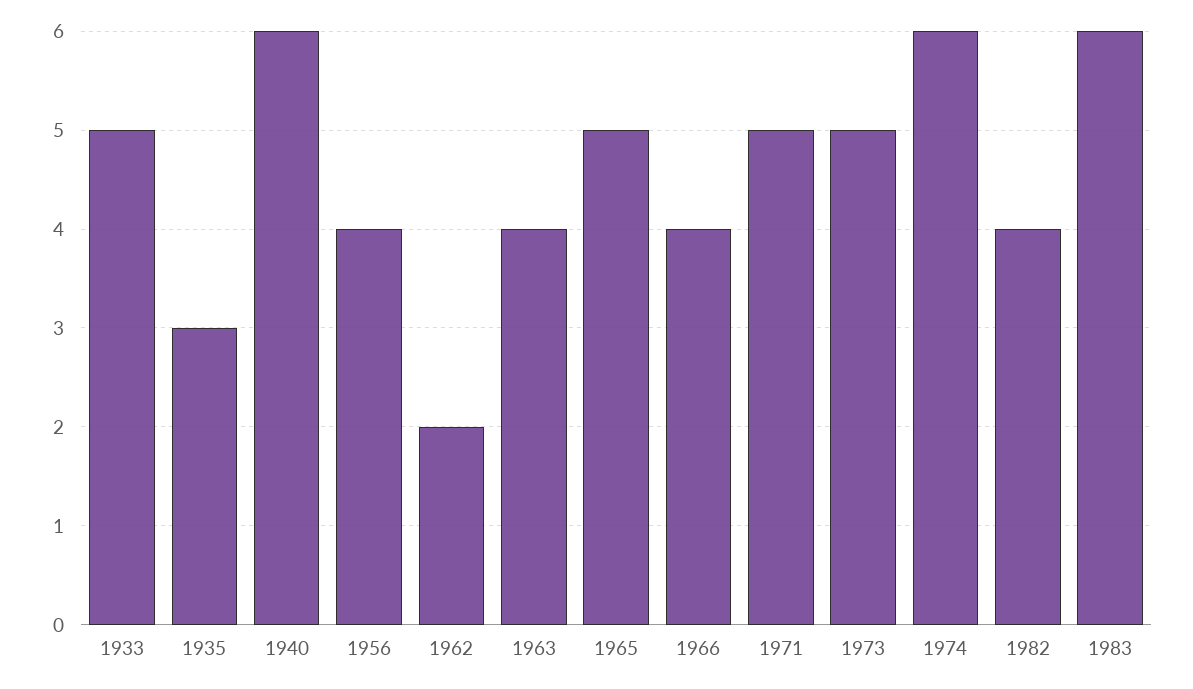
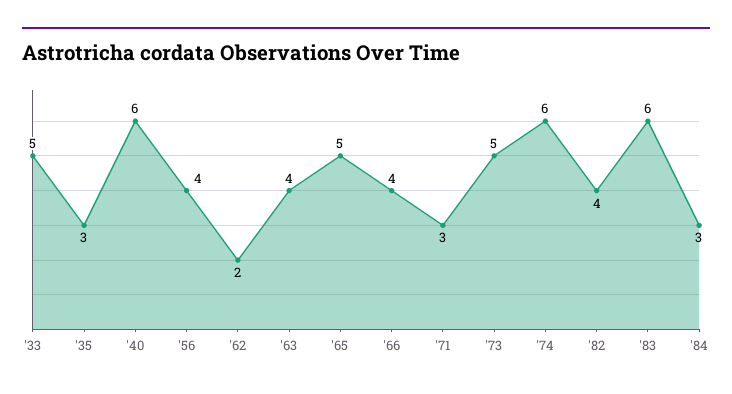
1971: 5 -> 3
'84: none -> 3

